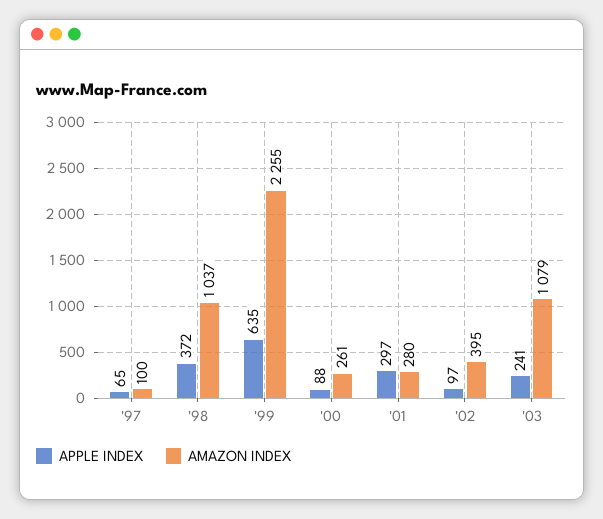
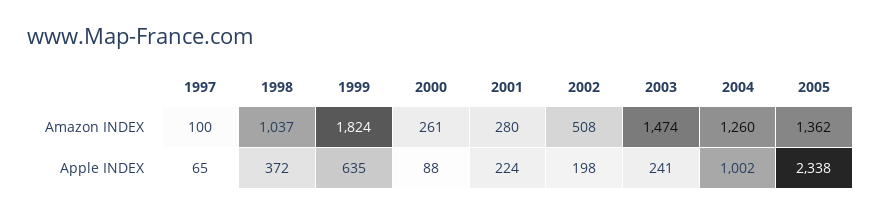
AMAZON INDEX, '99: 2255 -> 1824
APPLE INDEX, '01: 297 -> 224
APPLE INDEX, '02: 97 -> 198
AMAZON INDEX, '02: 395 -> 508
AMAZON INDEX, '03: 1079 -> 1474
AMAZON INDEX, 2004: none -> 1260
AMAZON INDEX, 2005: none -> 1362
APPLE INDEX, 2004: none -> 1002
APPLE INDEX, 2005: none -> 2338

